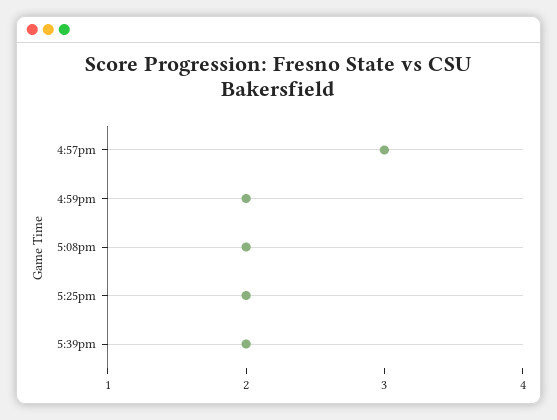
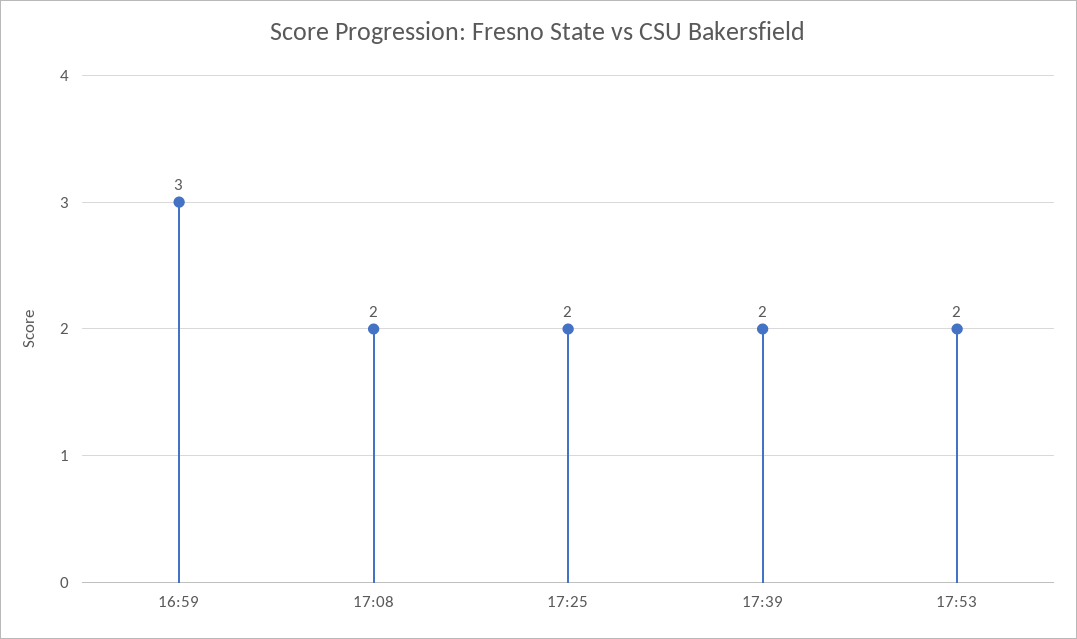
4:57pm: 3 -> none
4:59pm: 2 -> 3
17:53: none -> 2

